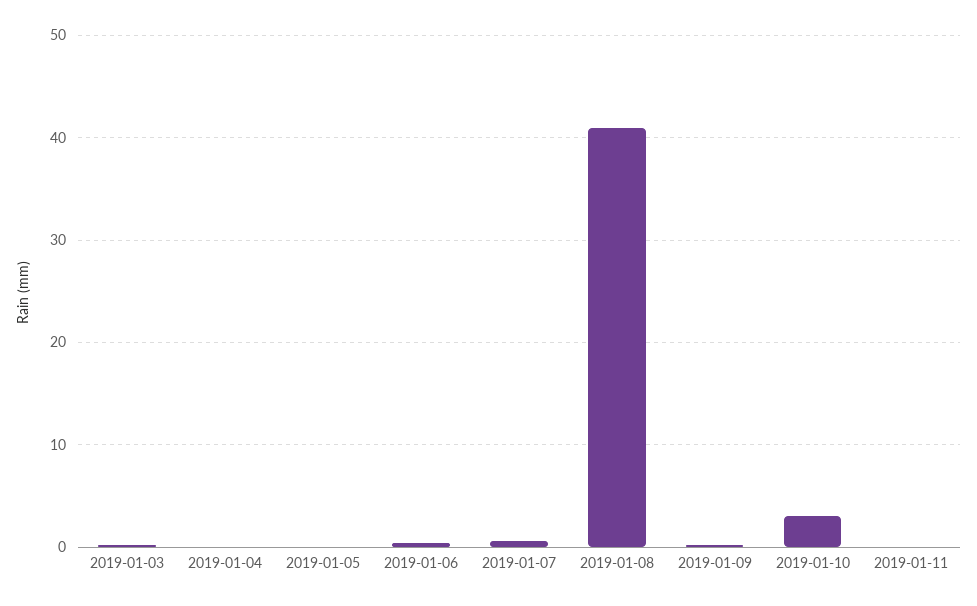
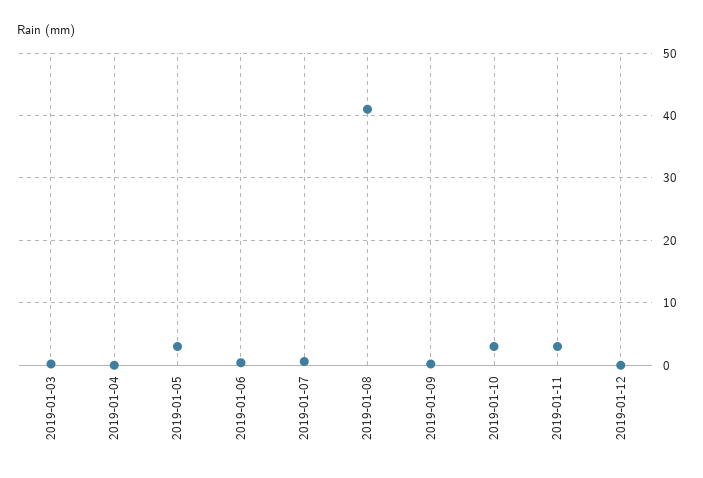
2019-01-05: 0 -> 3
2019-01-11: 0 -> 3
2019-01-12: none -> 0

